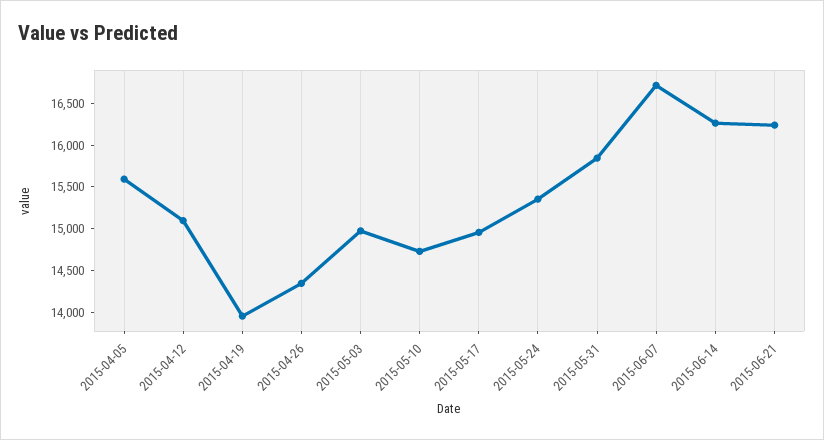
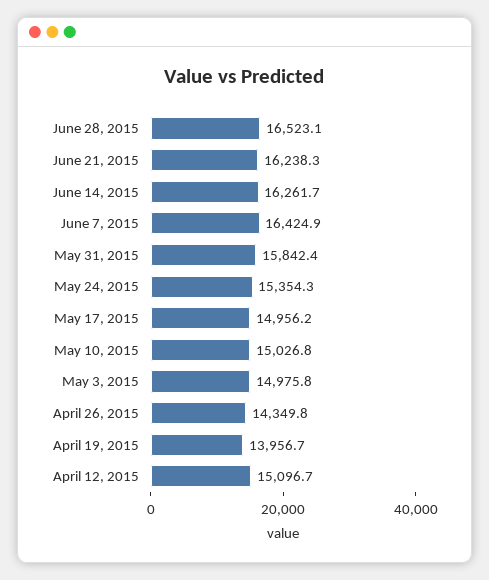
2015-04-05: 15600 -> none
2015-05-10: 14700 -> 15026.8
2015-06-07: 16700 -> 16424.9
June 28, 2015: none -> 16523.1

